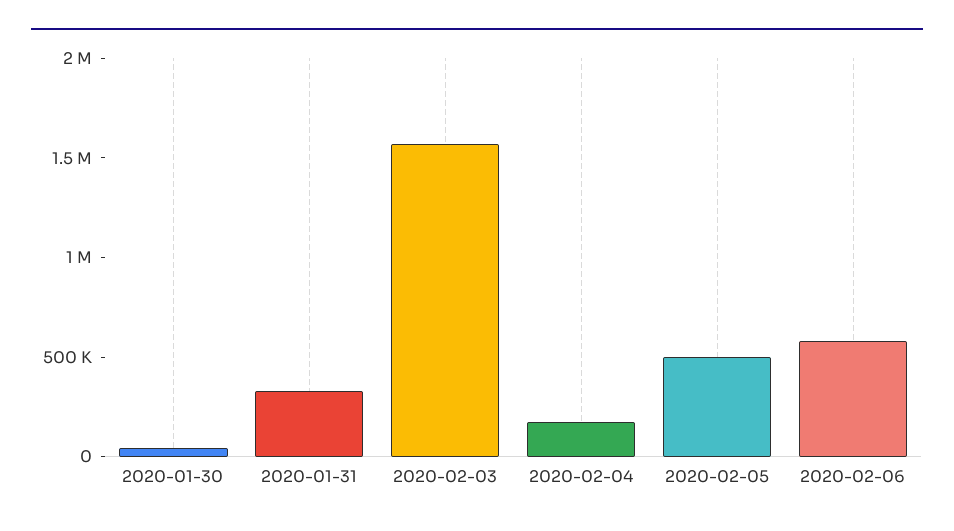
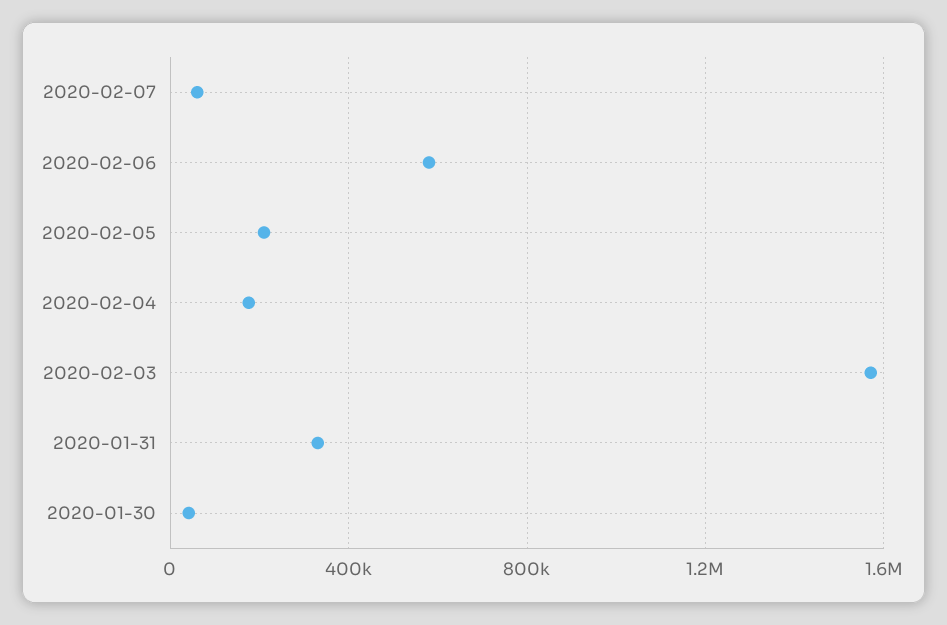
2020-02-05: 500000 -> 200000
2020-02-07: none -> 50000

